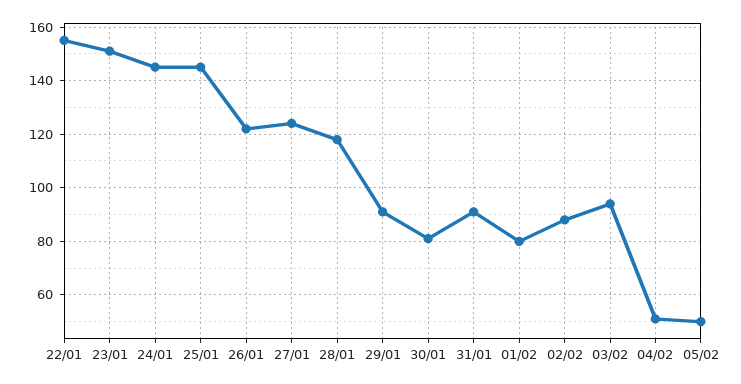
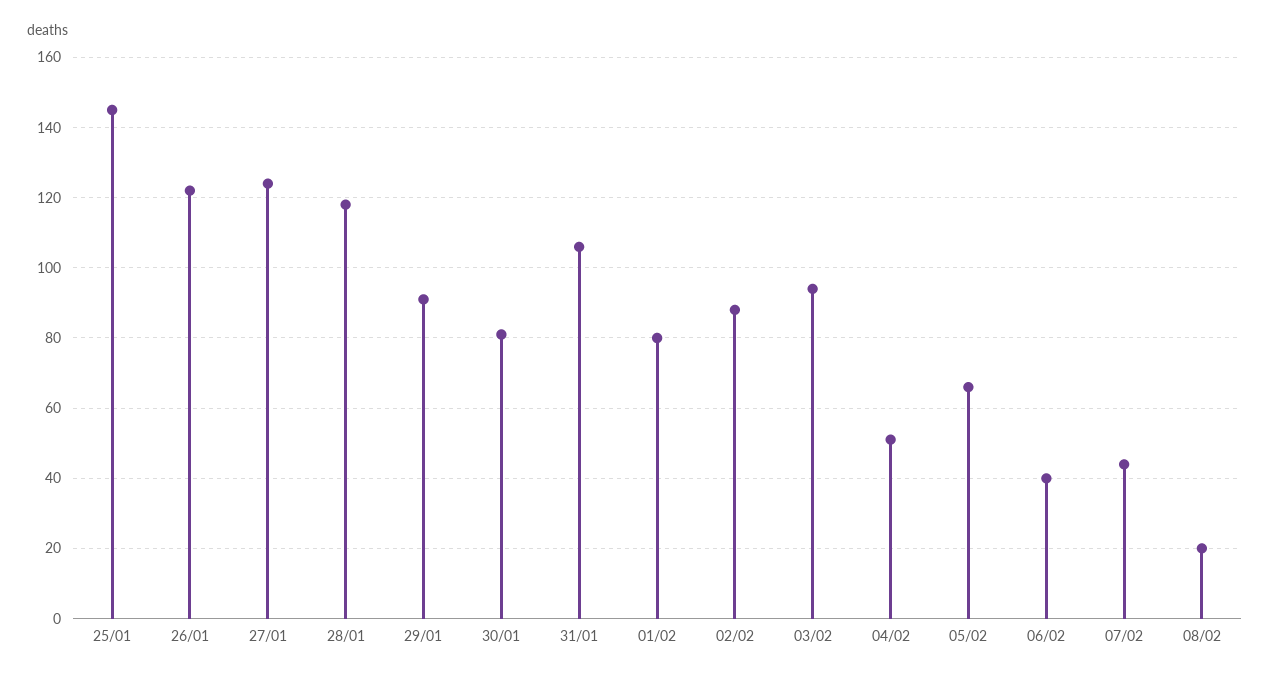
22/01: 155 -> none
23/01: 150 -> none
24/01: 145 -> none
31/01: 90 -> 105
05/02: 50 -> 65
06/02: none -> 40
07/02: none -> 45
08/02: none -> 20

